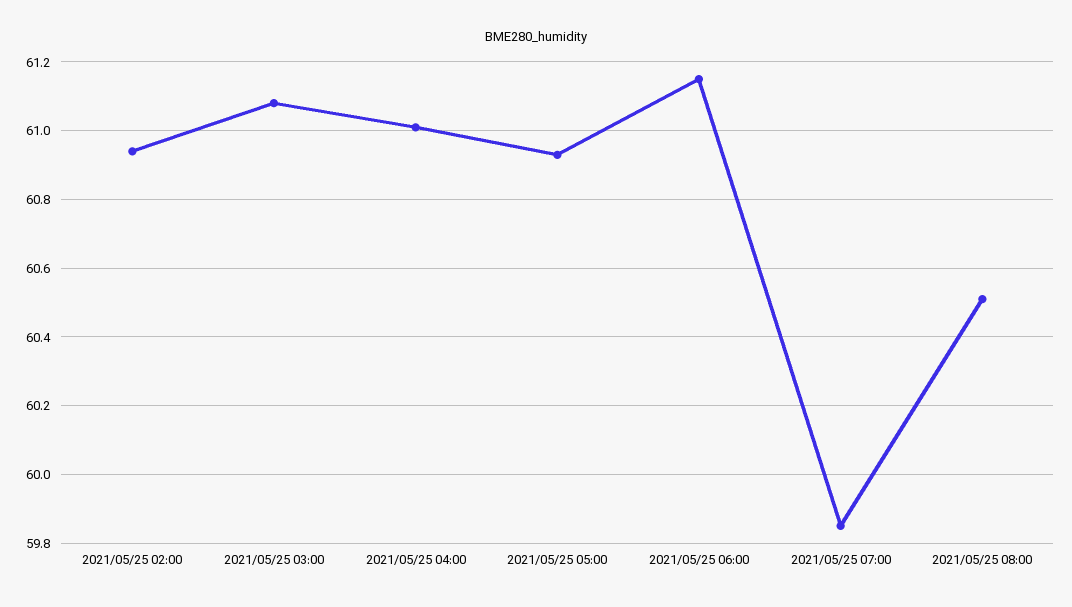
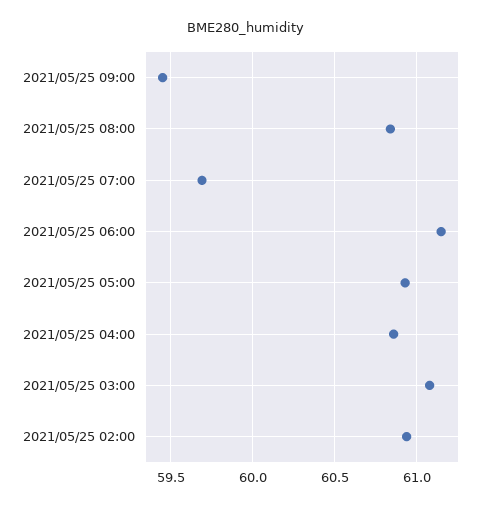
2021/05/25 04:00: 61 -> 60.85
2021/05/25 07:00: 59.85 -> 59.7
2021/05/25 08:00: 60.5 -> 60.85
2021/05/25 09:00: none -> 59.45

